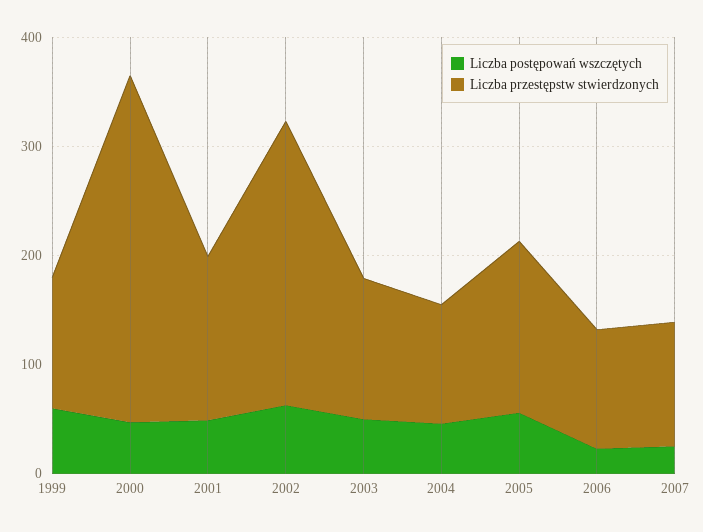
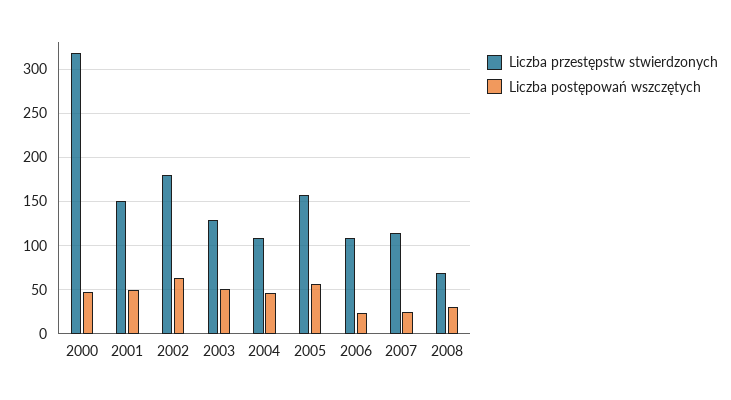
Liczba postępowań wszczętych, 1999: 60 -> none
Liczba przestępstw stwierdzonych, 1999: 120 -> none
Liczba przestępstw stwierdzonych, 2002: 260 -> 180
Liczba przestępstw stwierdzonych, 2008: none -> 70
Liczba postępowań wszczętych, 2008: none -> 30

